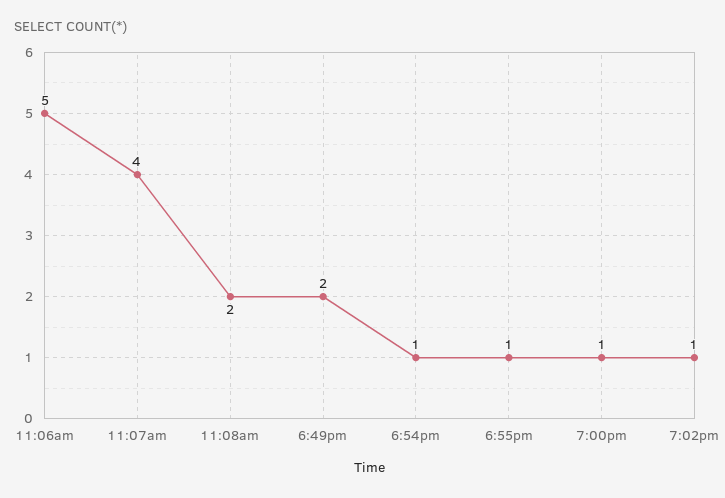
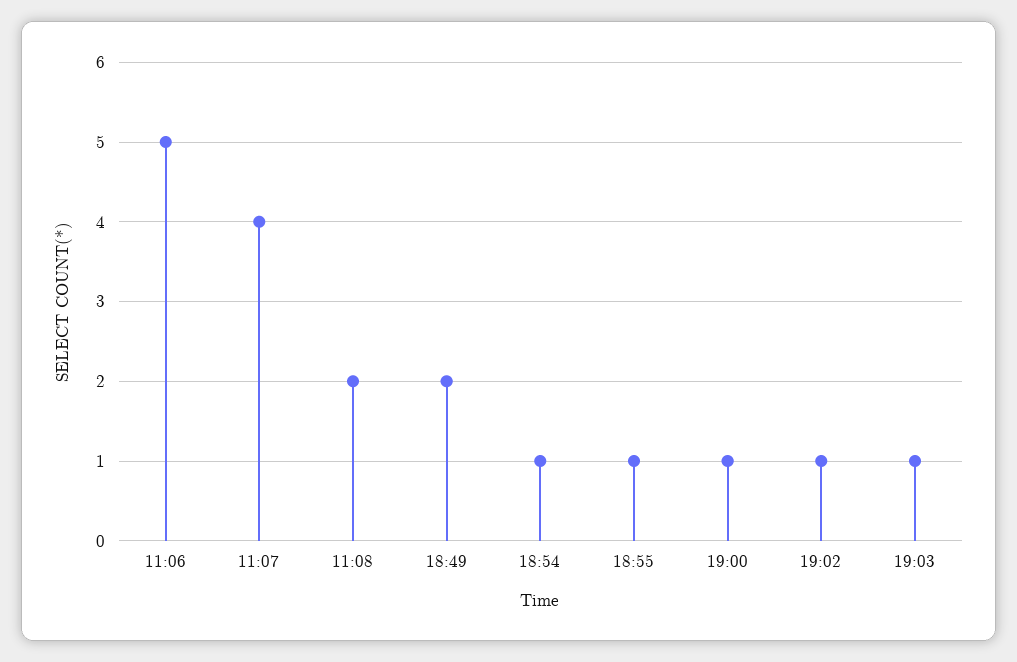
19:03: none -> 1

